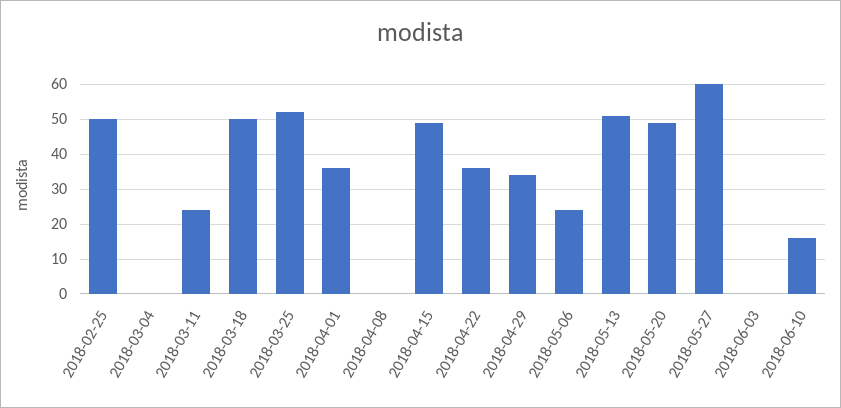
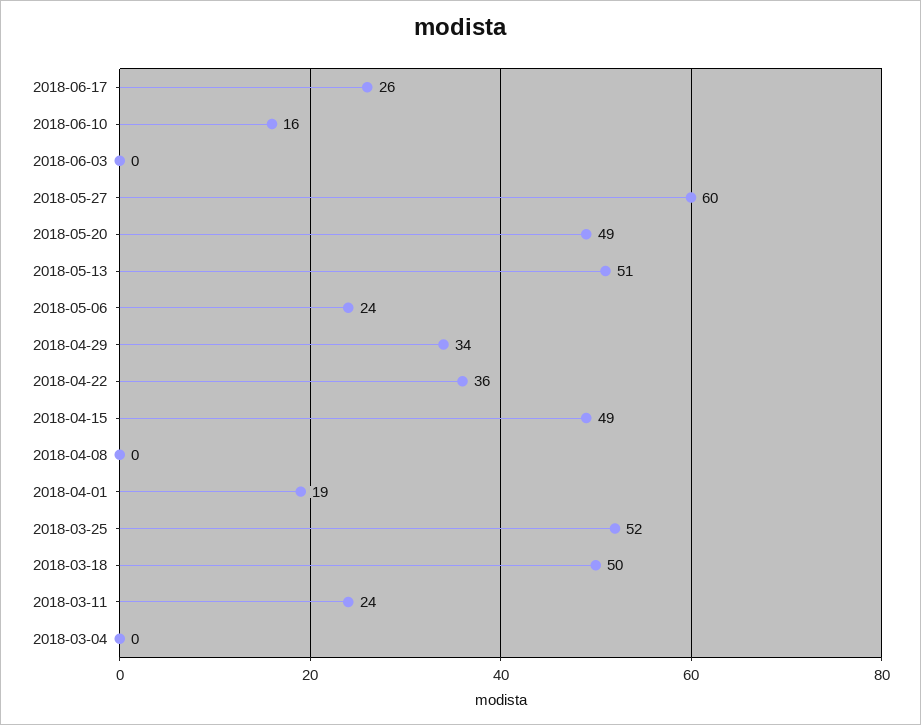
2018-02-25: 50 -> none
2018-04-01: 35 -> 19
2018-06-17: none -> 26

